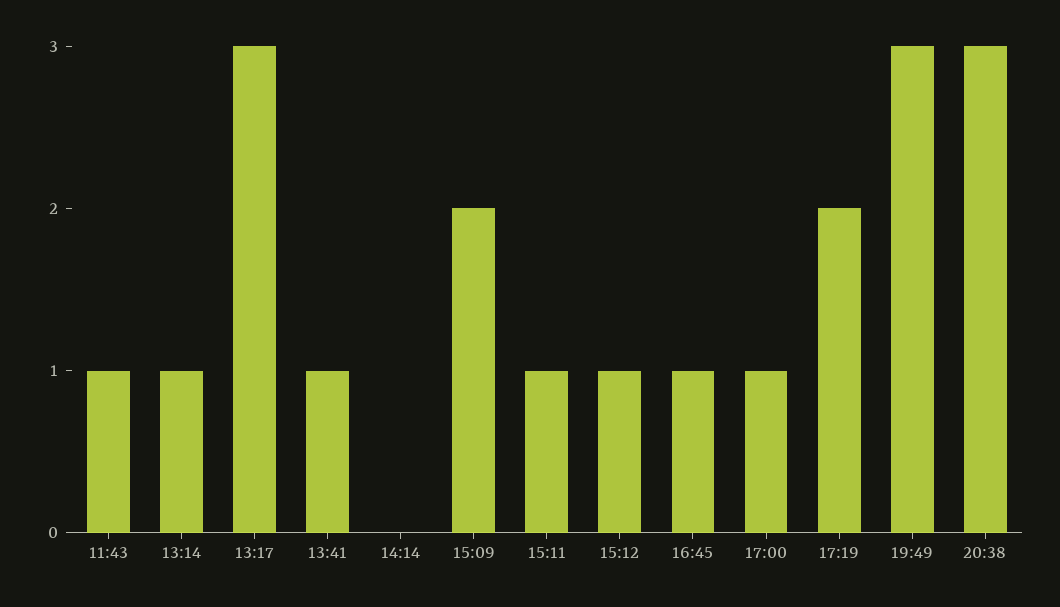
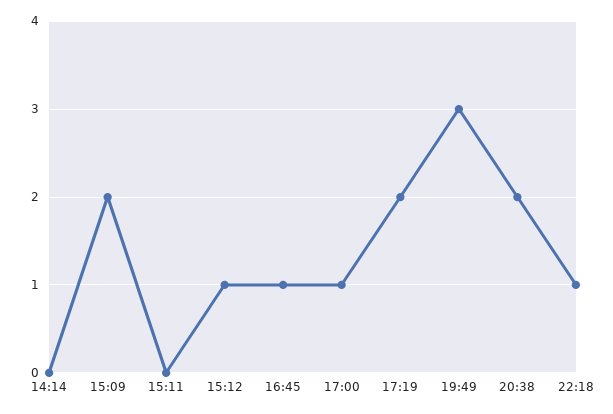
11:43: 1 -> none
13:14: 1 -> none
13:17: 3 -> none
13:41: 1 -> none
15:11: 1 -> 0
20:38: 3 -> 2
22:18: none -> 1

